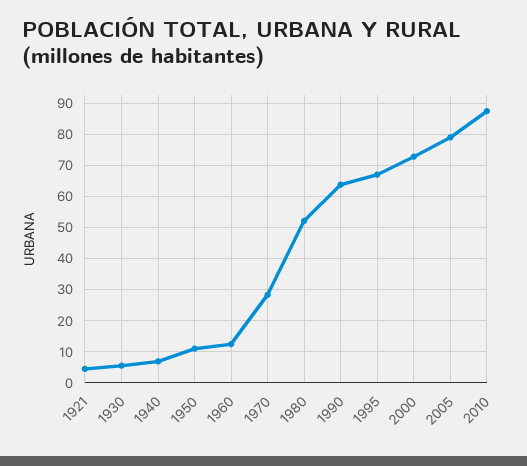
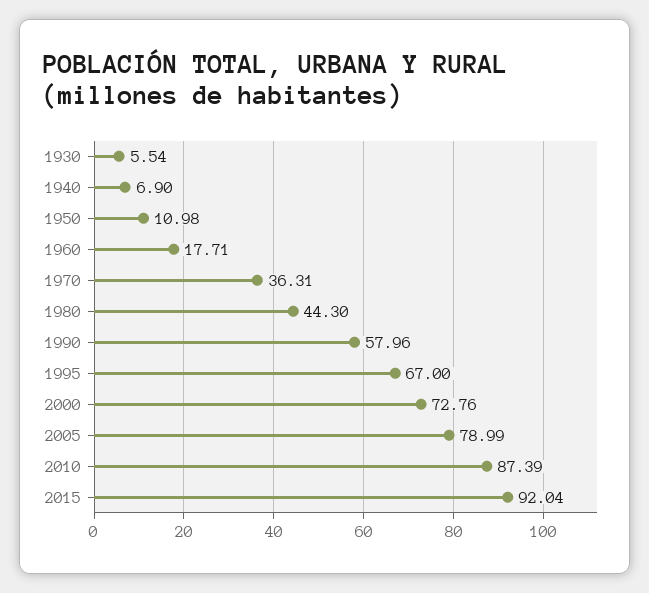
1921: 4 -> none
1960: 12 -> 17.71
1970: 28 -> 36.31
1980: 52 -> 44.3
1990: 64 -> 57.96
2015: none -> 92.04

